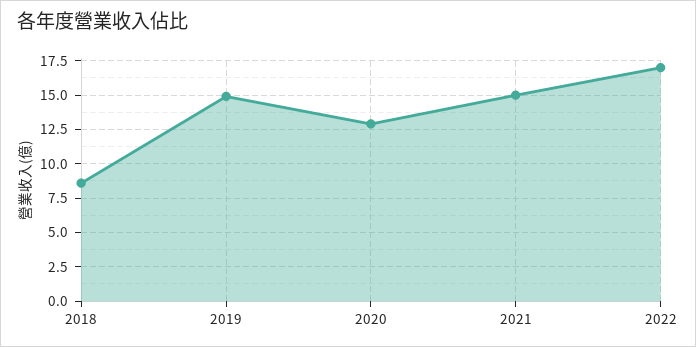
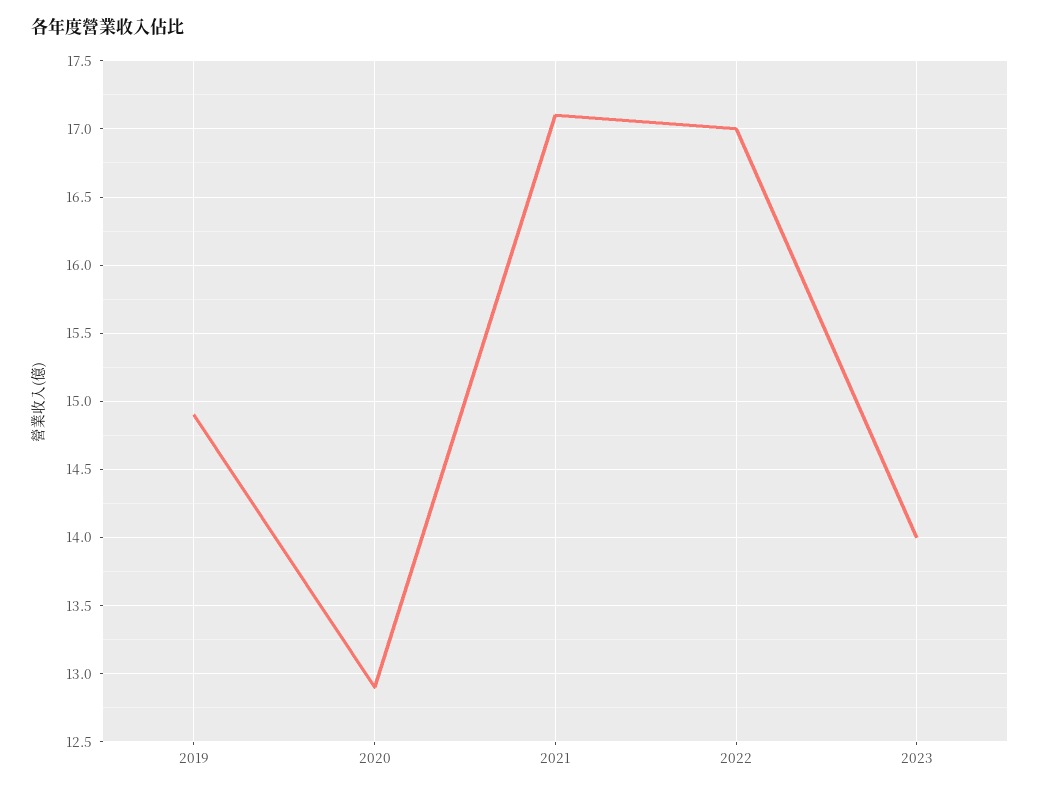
2018: 8.5 -> none
2021: 15 -> 17.1
2023: none -> 14

